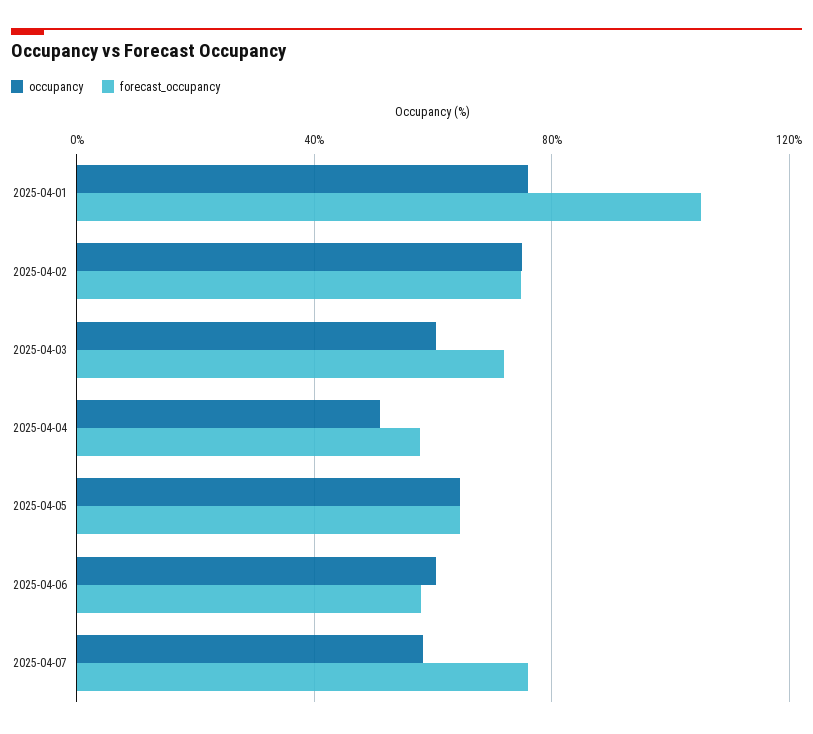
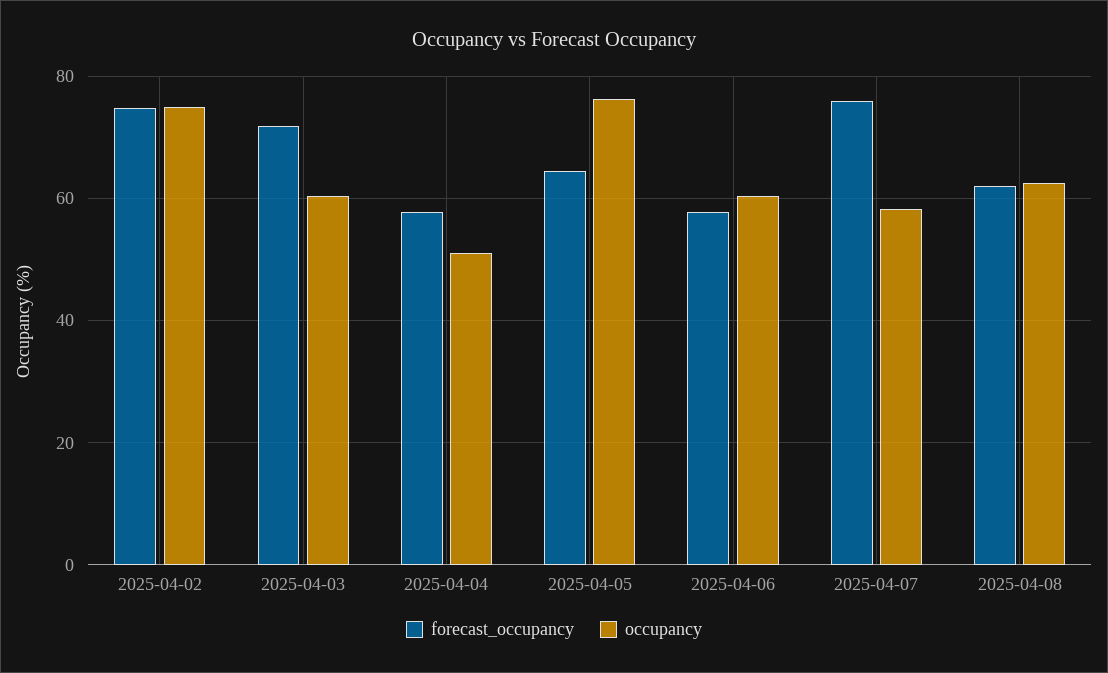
occupancy, 2025-04-01: 75 -> none
forecast_occupancy, 2025-04-01: 105 -> none
occupancy, 2025-04-05: 65 -> 76
forecast_occupancy, 2025-04-08: none -> 62
occupancy, 2025-04-08: none -> 62

